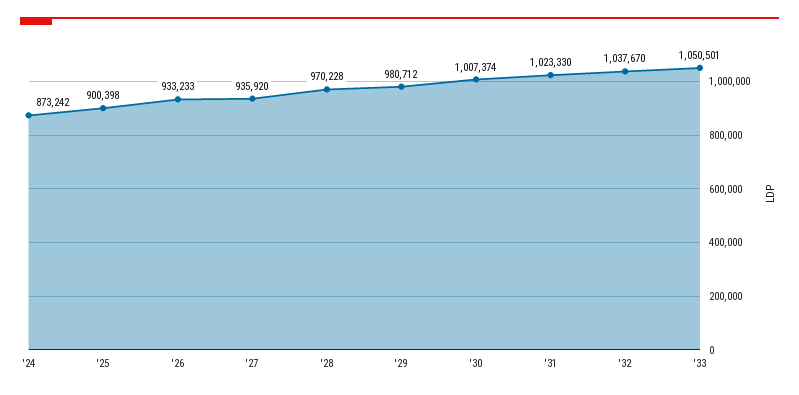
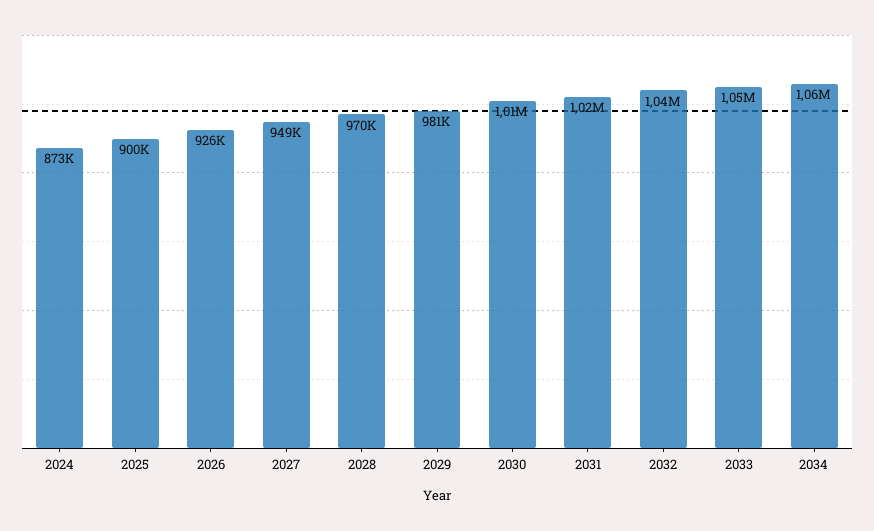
'26: 933233 -> 926000
'27: 935920 -> 949000
2034: none -> 1060000

